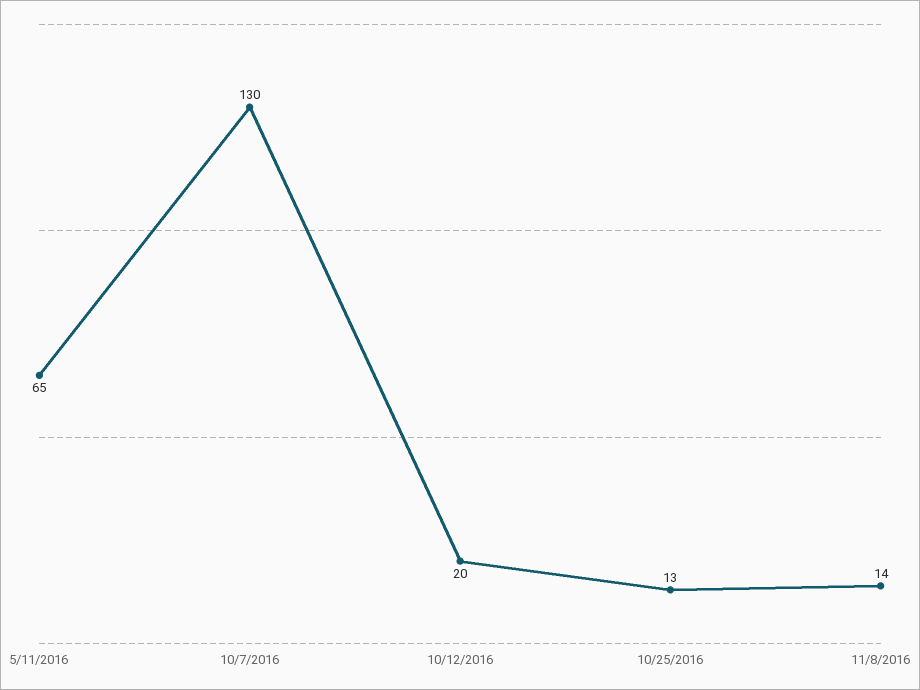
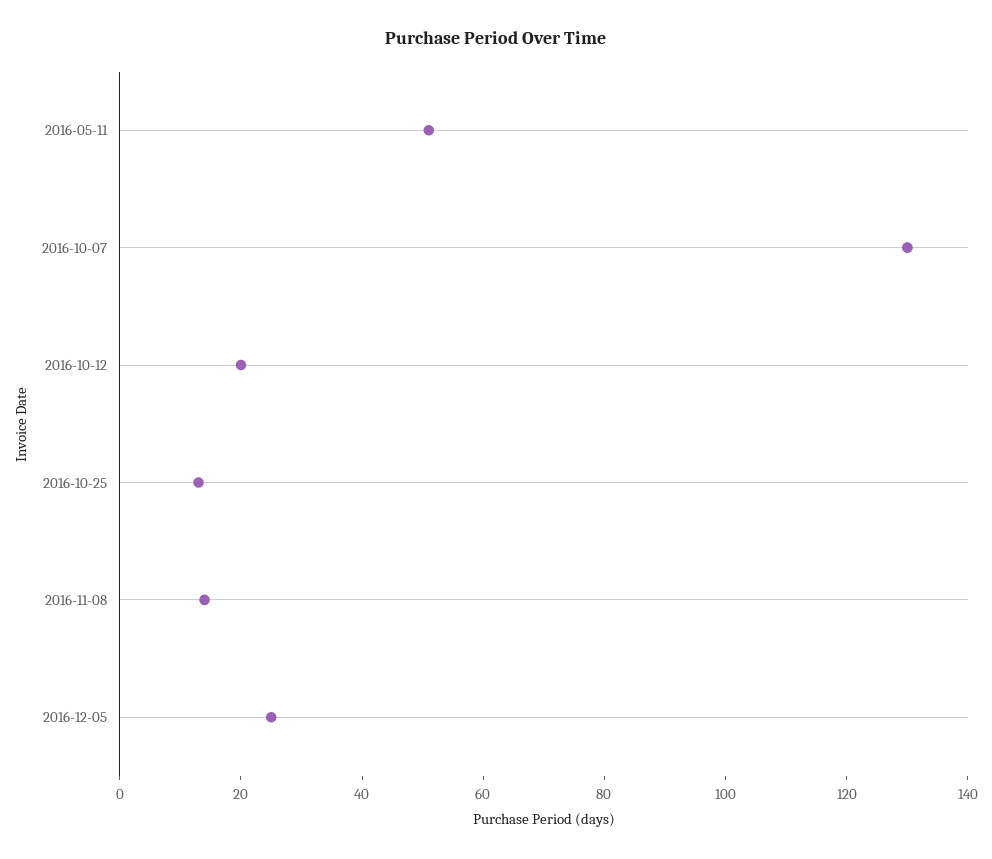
5/11/2016: 65 -> 50
2016-12-05: none -> 25

